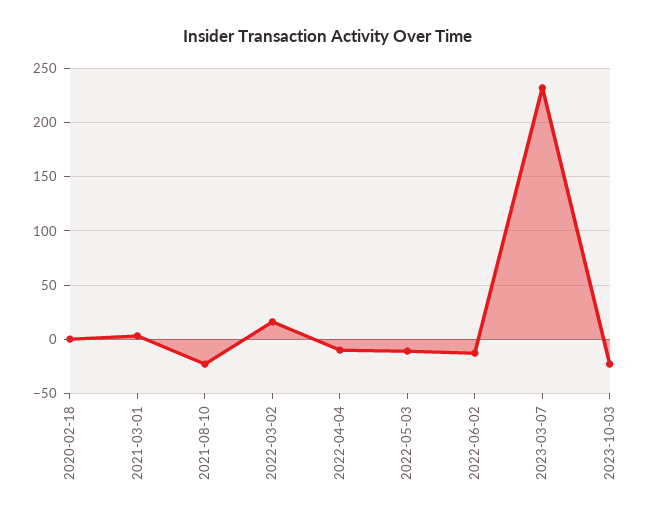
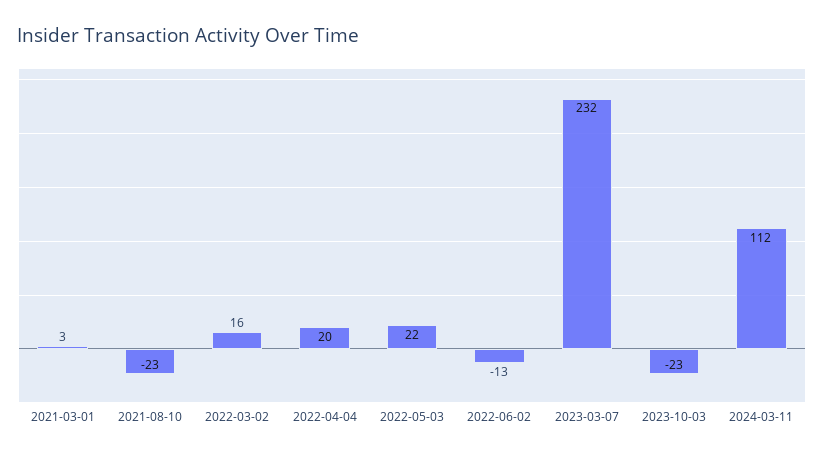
2020-02-18: 0 -> none
2022-04-04: -10 -> 20
2022-05-03: -10 -> 22
2024-03-11: none -> 112

